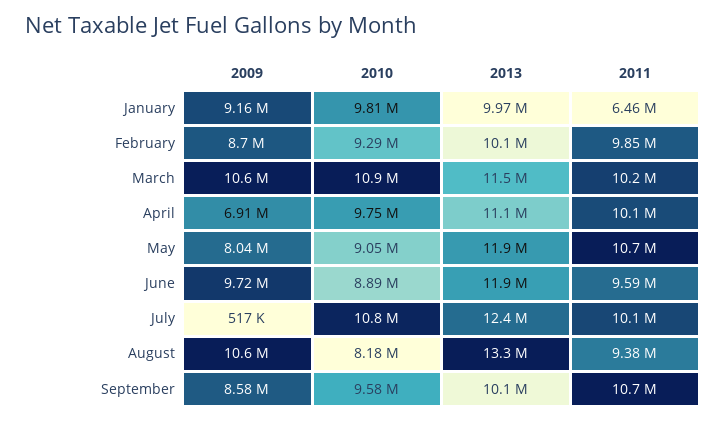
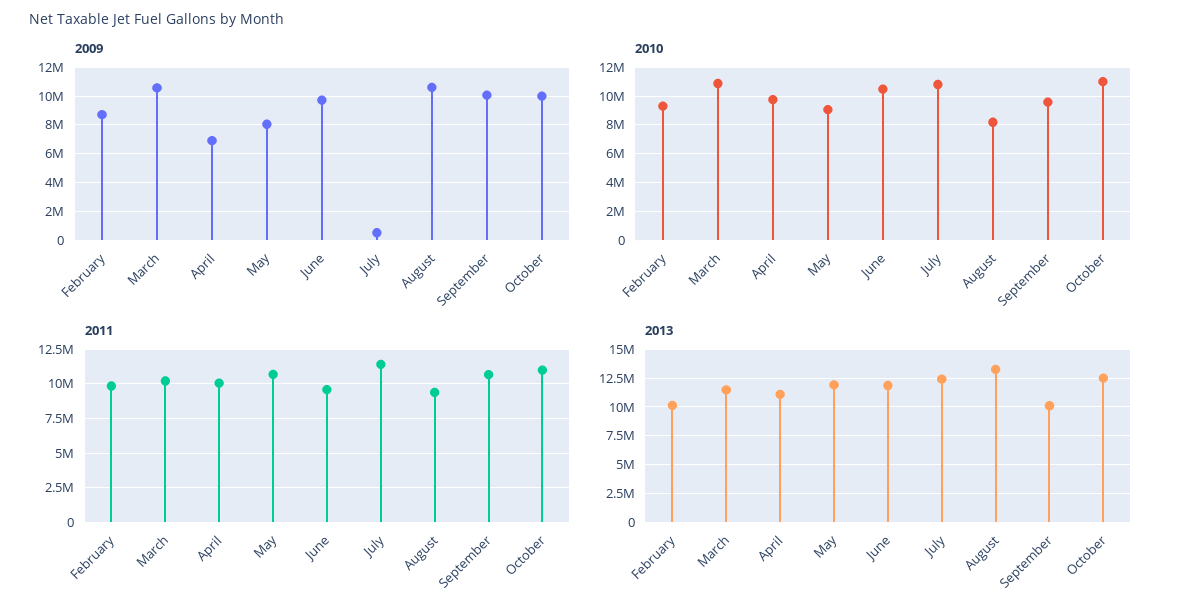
2009, January: 9160000 -> none
2010, January: 9810000 -> none
2013, January: 9970000 -> none
2011, January: 6460000 -> none
2010, June: 8890000 -> 10500000
2011, July: 10100000 -> 11500000
2009, September: 8580000 -> 10000000
2009, October: none -> 10000000
2010, October: none -> 11000000
2011, October: none -> 11000000
2013, October: none -> 12500000

